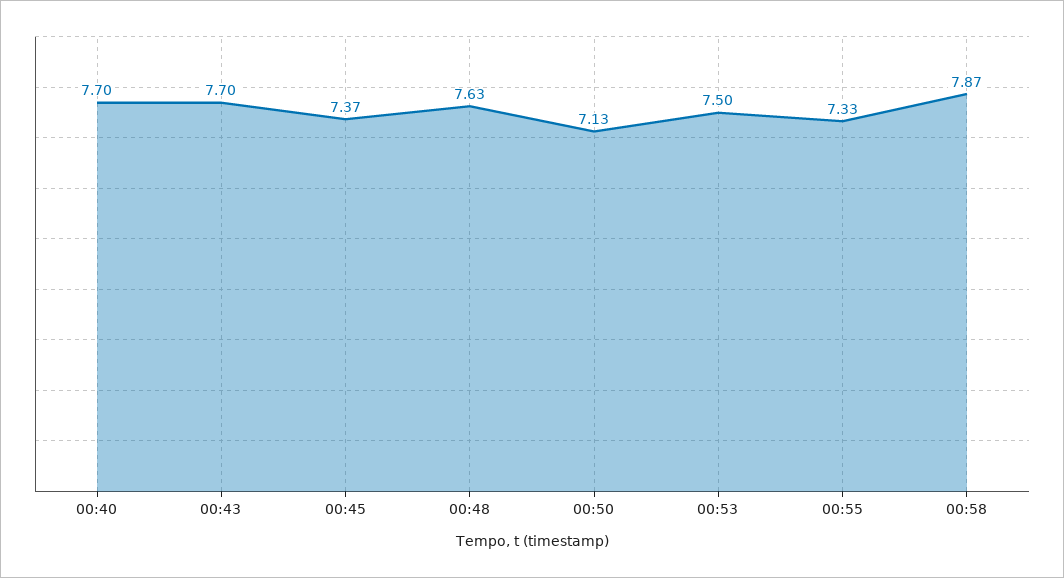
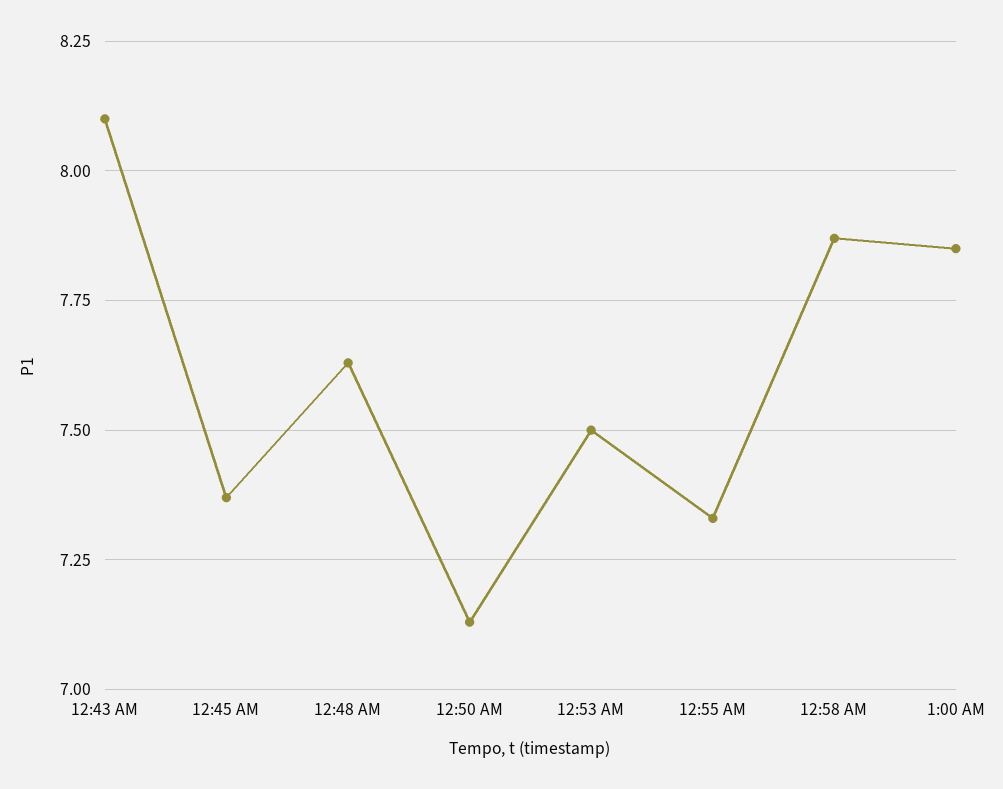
00:40: 7.7 -> none
00:43: 7.7 -> 8.1
1:00 AM: none -> 7.85

